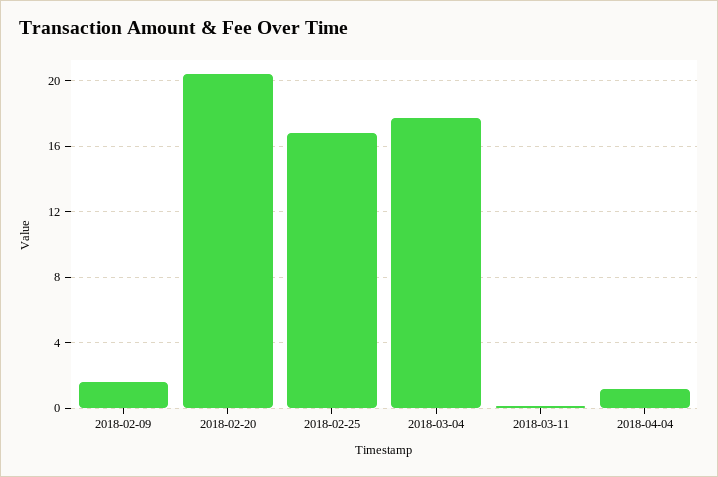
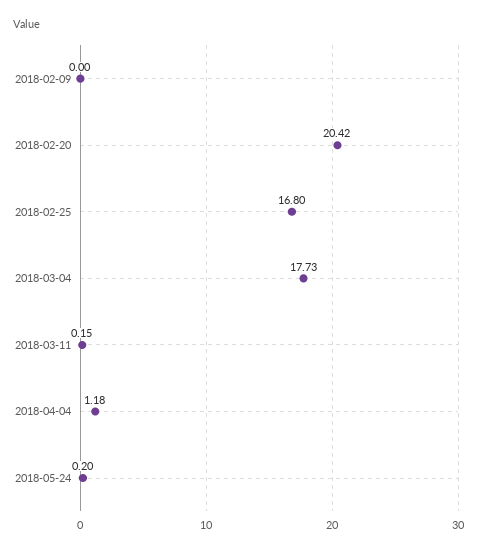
2018-02-09: 1.5 -> 0
2018-05-24: none -> 0.2

